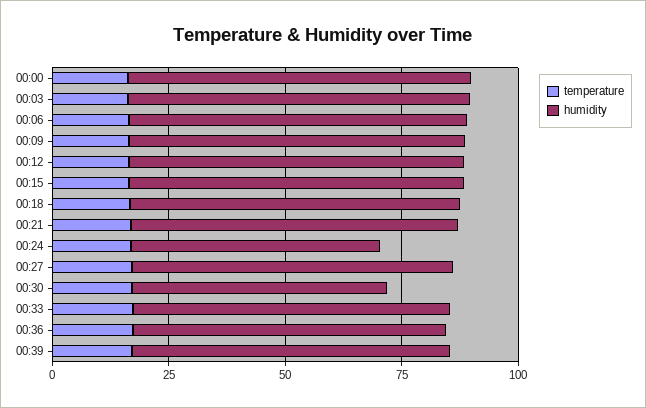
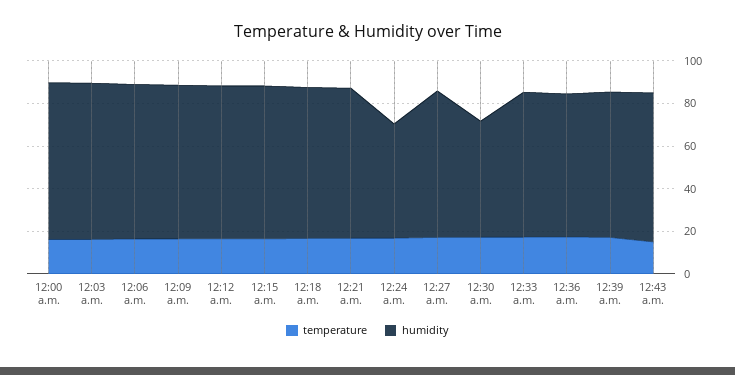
temperature, 12:43 a.m.: none -> 15
humidity, 12:43 a.m.: none -> 70

